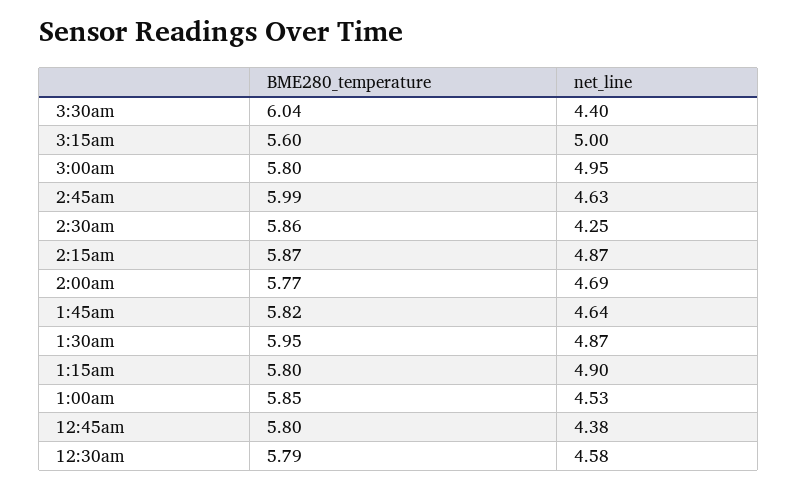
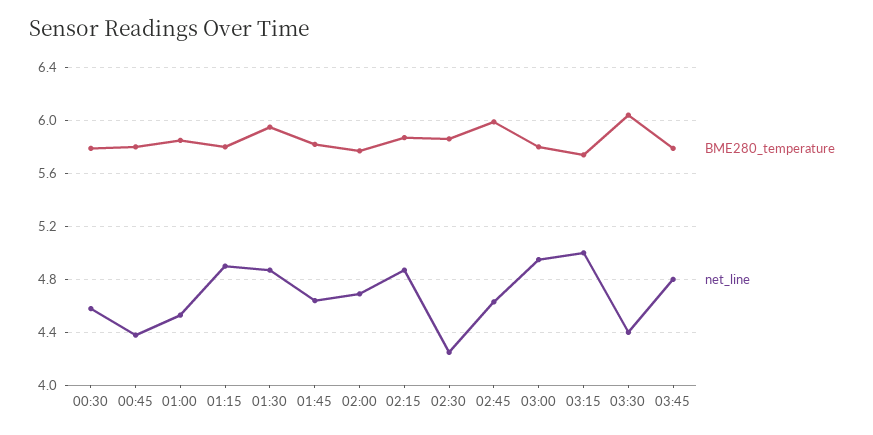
BME280_temperature, 3:15am: 5.6 -> 5.75
BME280_temperature, 03:45: none -> 5.8
net_line, 03:45: none -> 4.8

